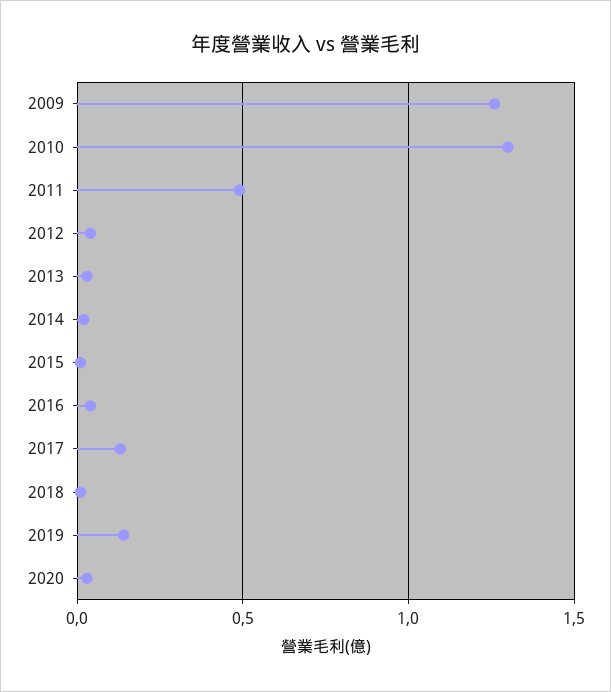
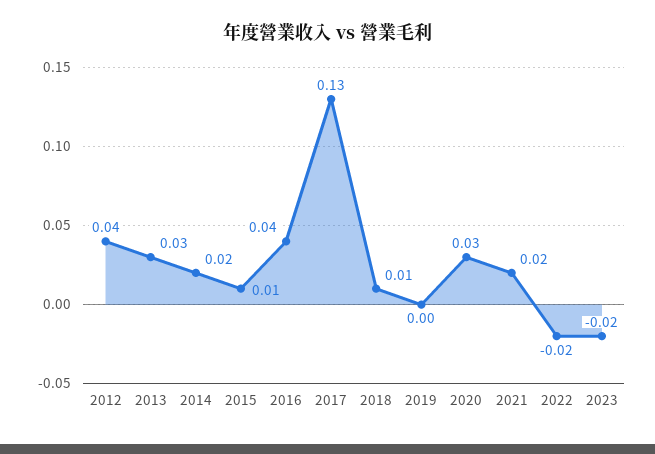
2009: 1.25 -> none
2010: 1.3 -> none
2011: 0.5 -> none
2019: 0.15 -> 0
2021: none -> 0.02
2022: none -> -0.02
2023: none -> -0.02

